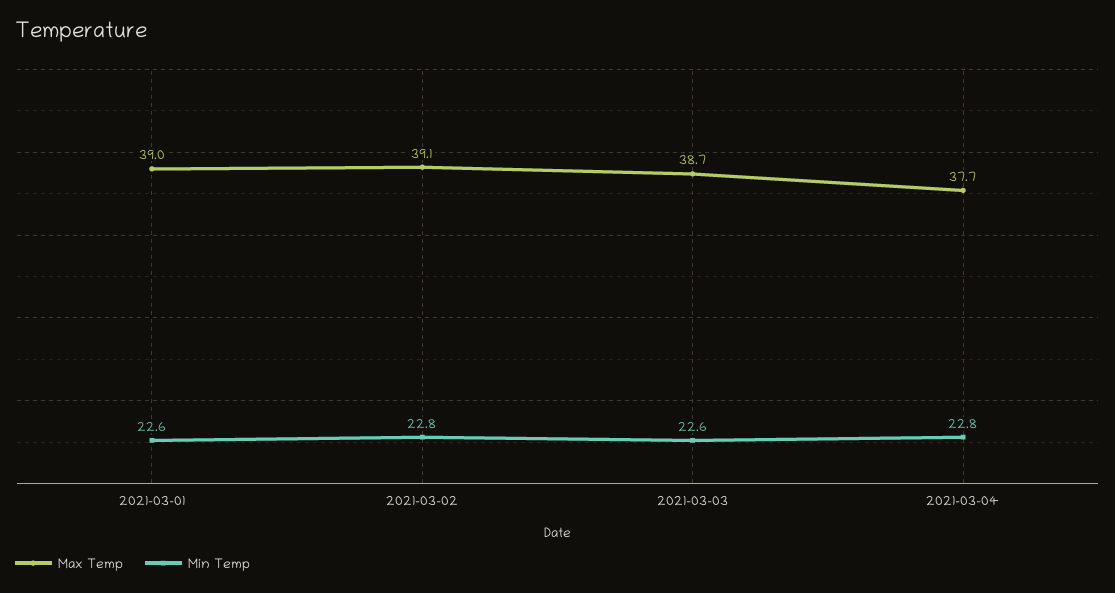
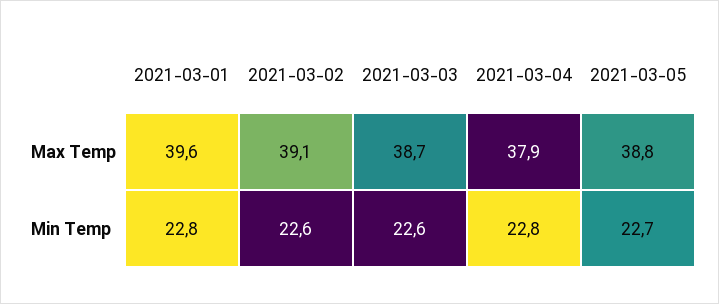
Max Temp, 2021-03-01: 39 -> 39.6
Min Temp, 2021-03-01: 22.6 -> 22.8
Min Temp, 2021-03-02: 22.8 -> 22.6
Max Temp, 2021-03-04: 37.7 -> 37.9
Max Temp, 2021-03-05: none -> 38.8
Min Temp, 2021-03-05: none -> 22.7

